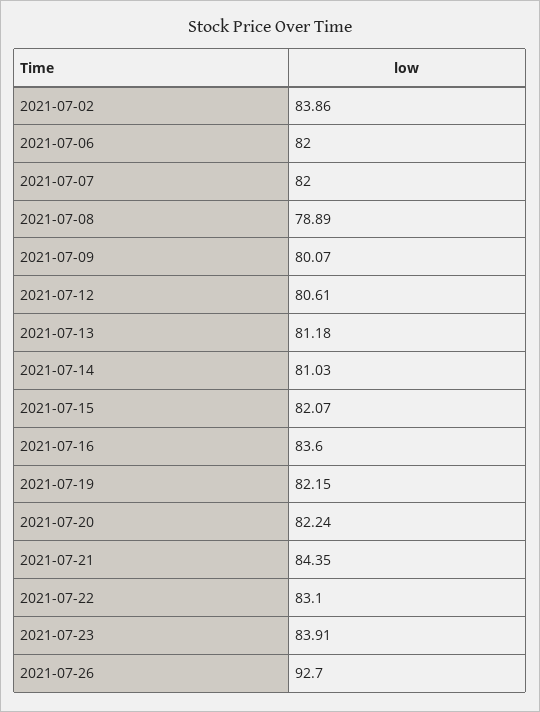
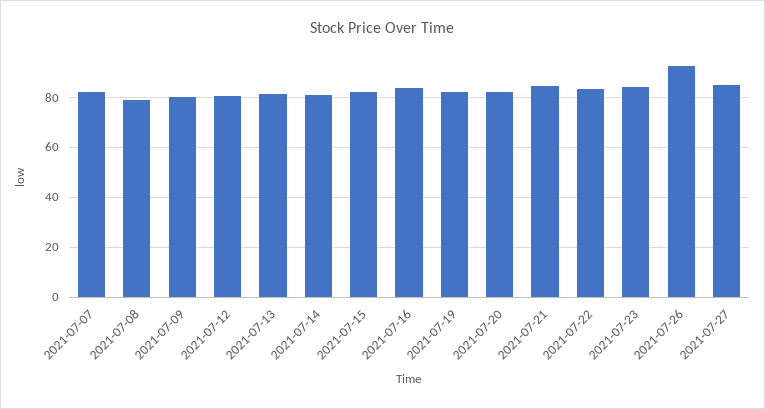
2021-07-02: 83.86 -> none
2021-07-06: 82 -> none
2021-07-27: none -> 85

